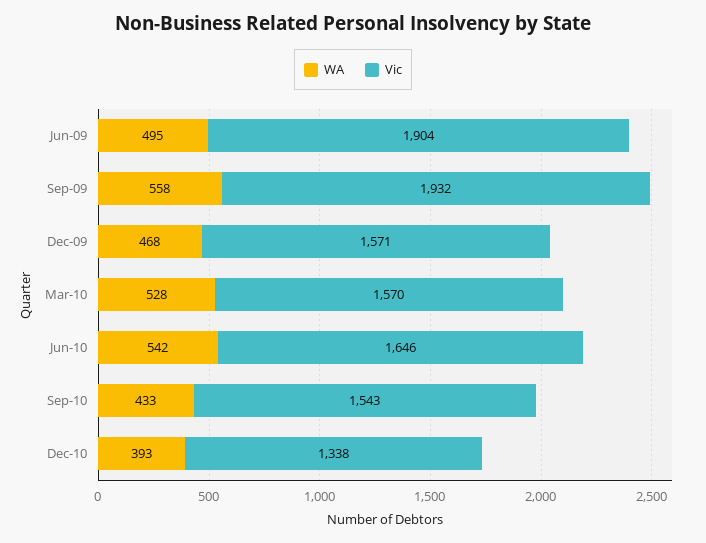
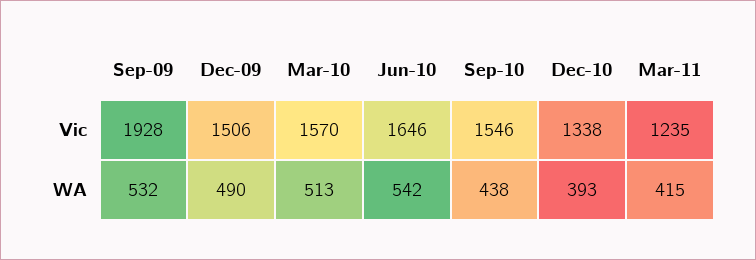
WA, Jun-09: 495 -> none
Vic, Jun-09: 1904 -> none
WA, Sep-09: 558 -> 532
Vic, Sep-09: 1932 -> 1928
WA, Dec-09: 468 -> 490
Vic, Dec-09: 1571 -> 1506
WA, Mar-10: 528 -> 513
WA, Sep-10: 433 -> 438
Vic, Sep-10: 1543 -> 1546
Vic, Mar-11: none -> 1235
WA, Mar-11: none -> 415

